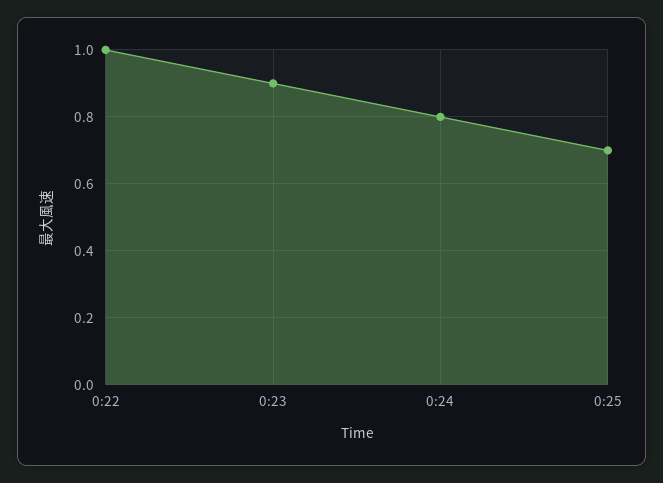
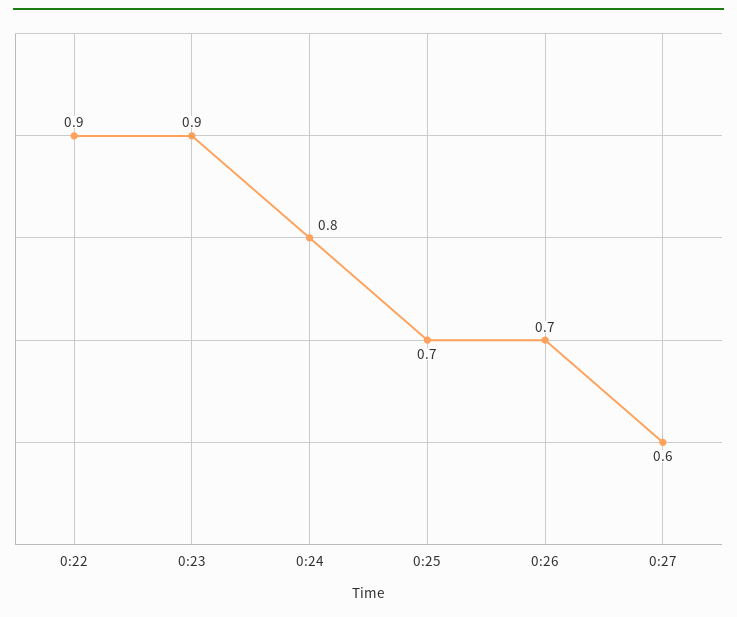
0:22: 1 -> 0.9
0:26: none -> 0.7
0:27: none -> 0.6

